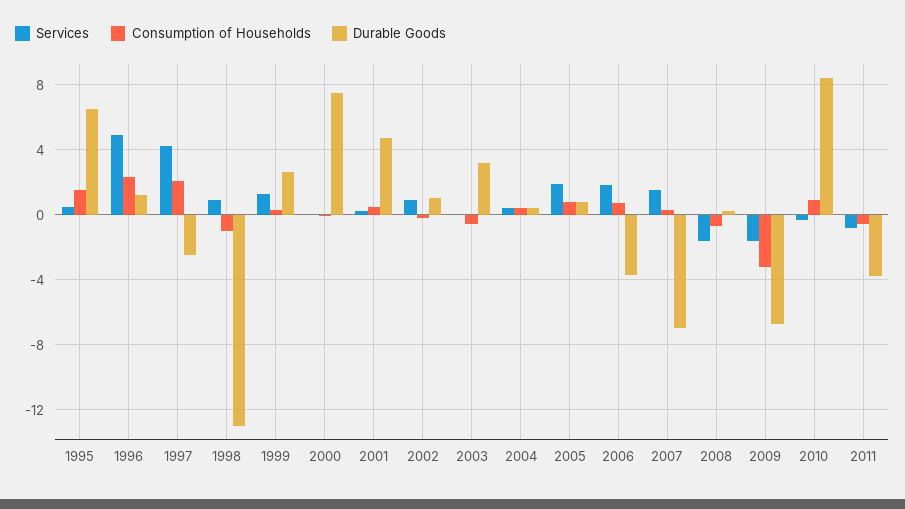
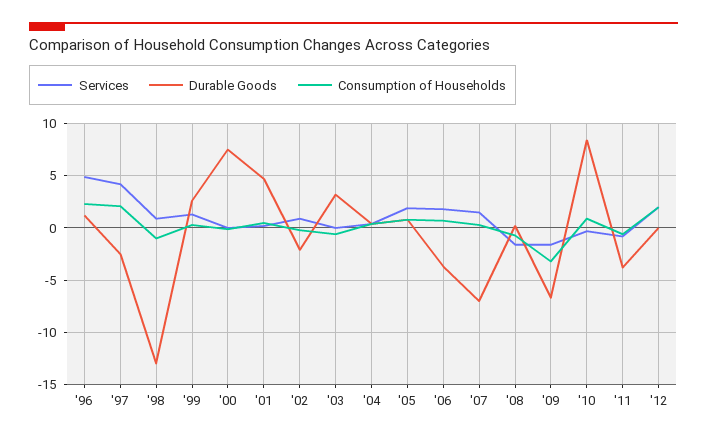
Services, 1995: 0.5 -> none
Consumption of Households, 1995: 1.5 -> none
Durable Goods, 1995: 6.5 -> none
Durable Goods, 2002: 1 -> -2
Services, '12: none -> 2
Durable Goods, '12: none -> 0
Consumption of Households, '12: none -> 2

